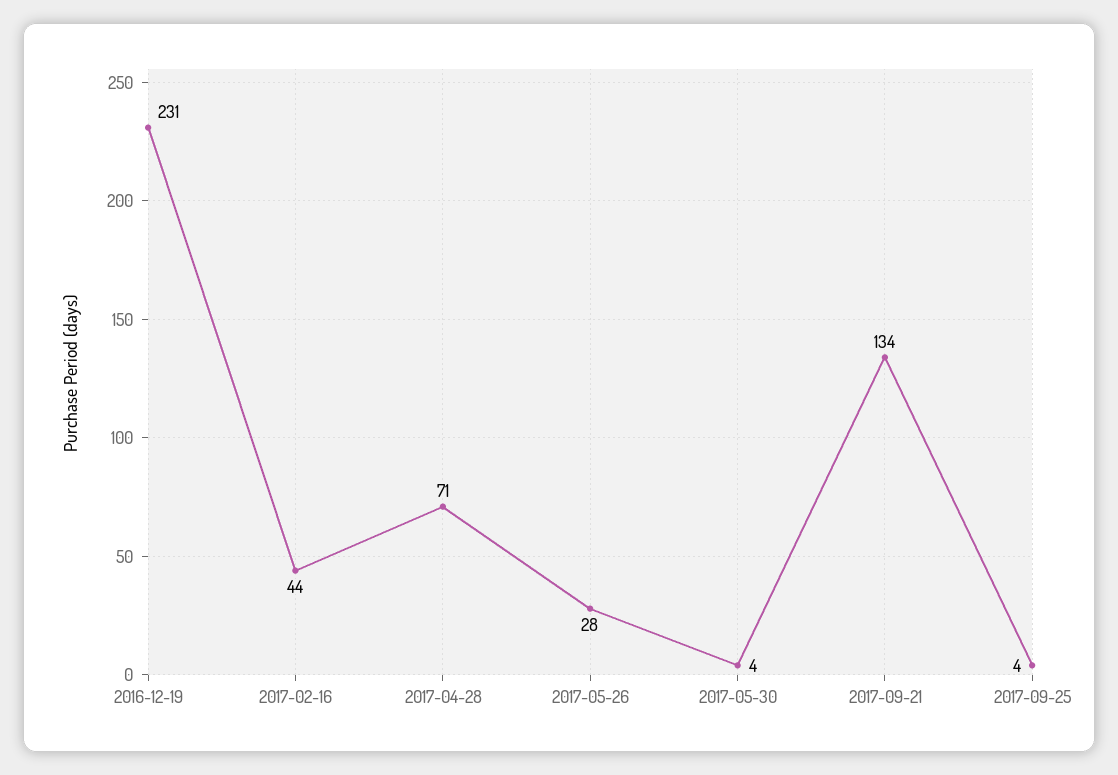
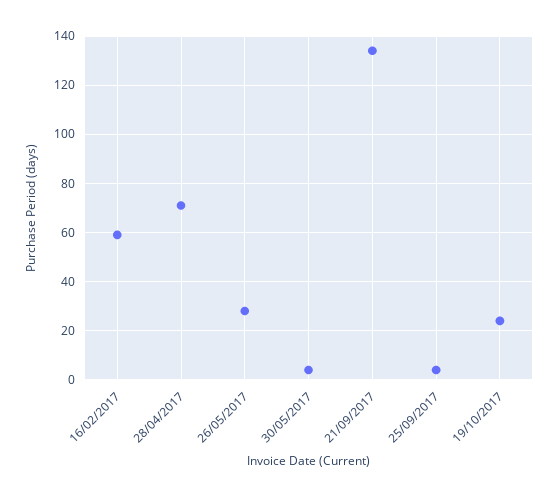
2016-12-19: 231 -> none
2017-02-16: 44 -> 60
19/10/2017: none -> 25

